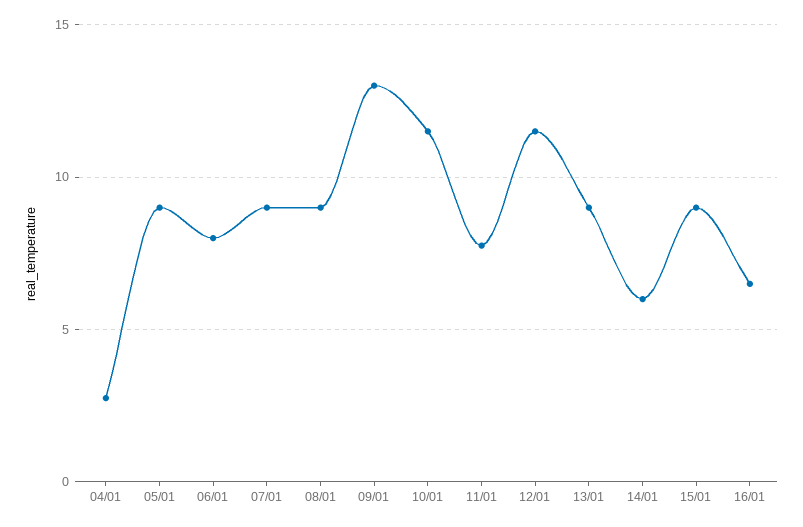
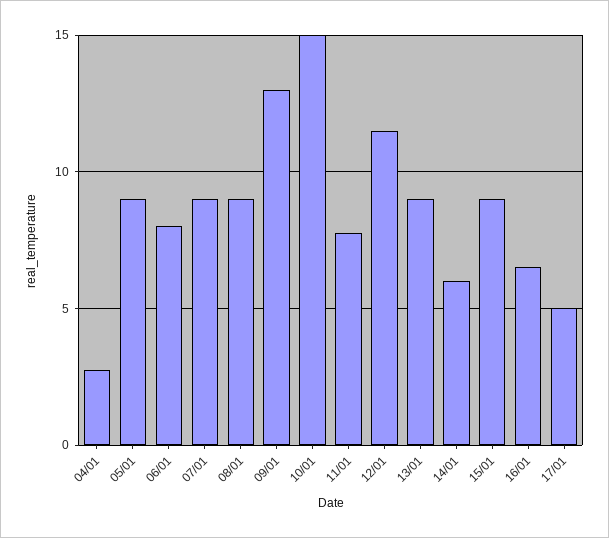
10/01: 11.5 -> 15
17/01: none -> 5

